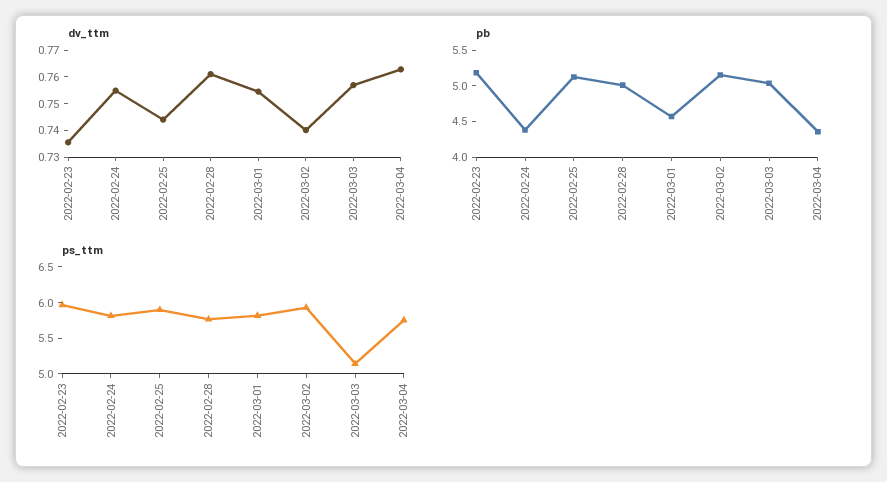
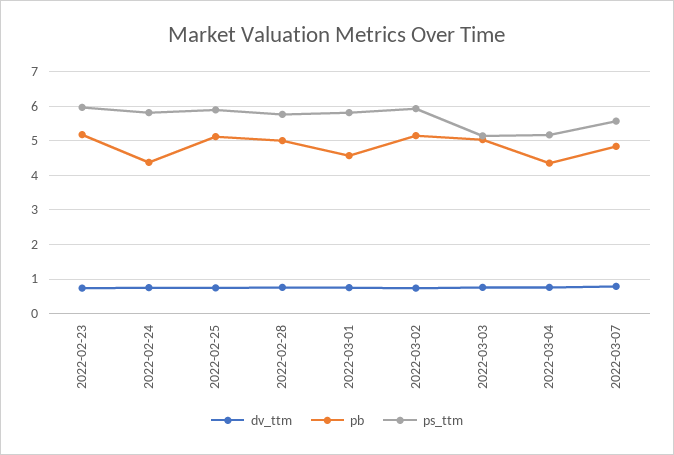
ps_ttm, 2022-03-04: 5.75 -> 5.2
dv_ttm, 2022-03-07: none -> 0.8
pb, 2022-03-07: none -> 4.8
ps_ttm, 2022-03-07: none -> 5.6

